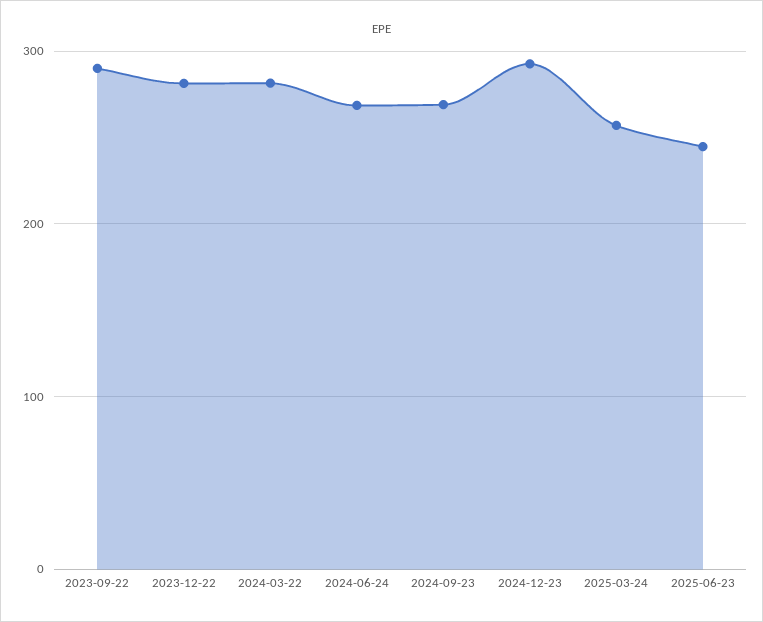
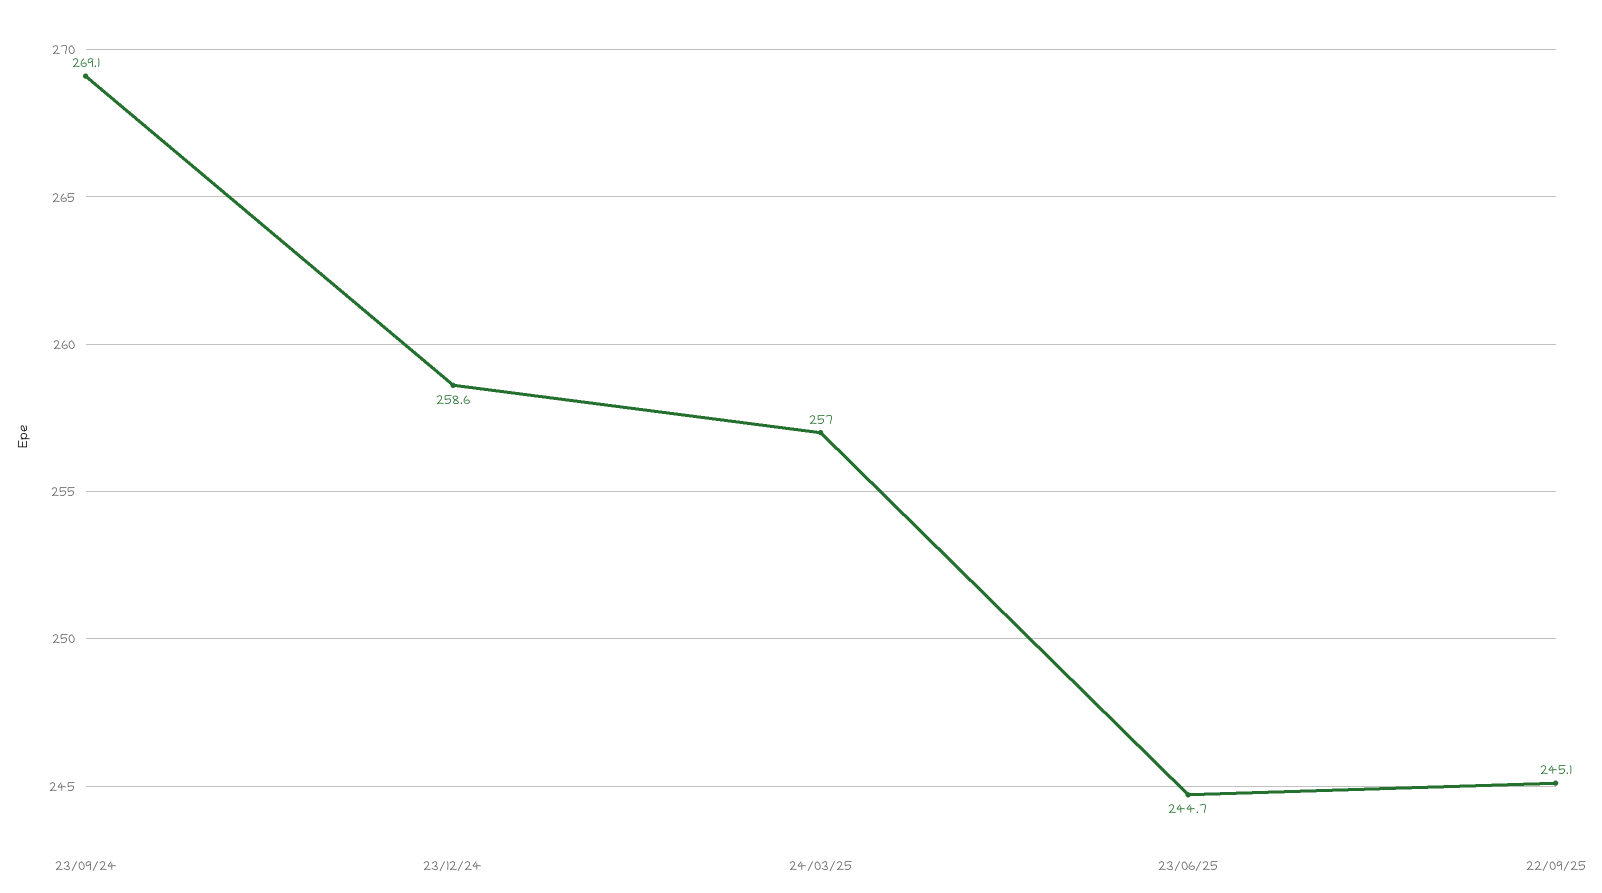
2023-09-22: 290 -> none
2023-12-22: 280 -> none
2024-03-22: 280 -> none
2024-06-24: 270 -> none
2024-12-23: 290 -> 258.6
22/09/25: none -> 245.1

